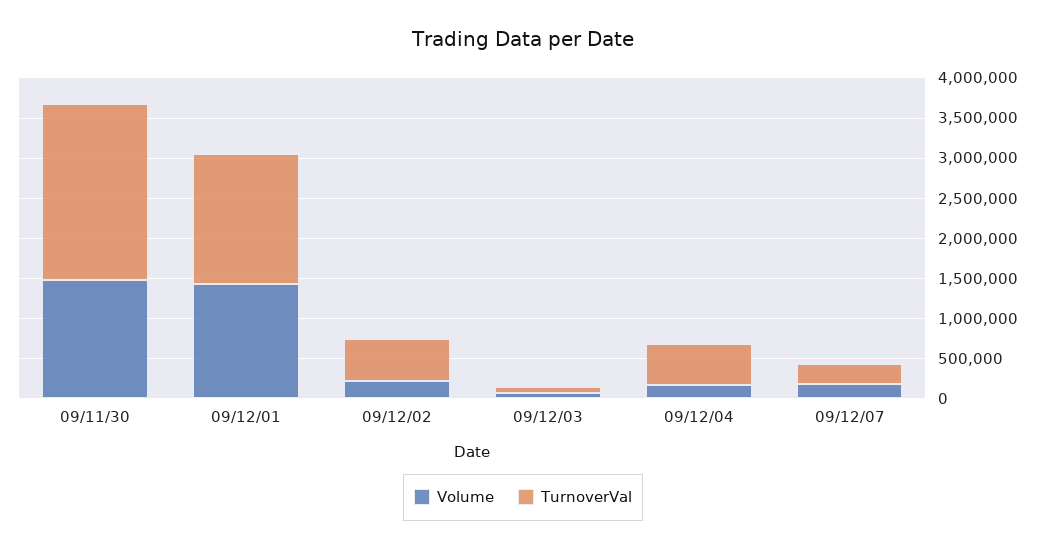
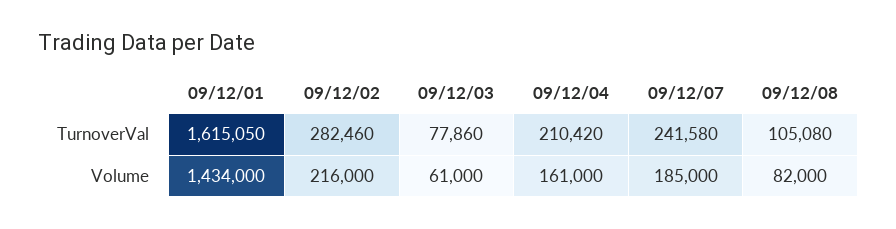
Volume, 09/11/30: 1500000 -> none
TurnoverVal, 09/11/30: 2200000 -> none
TurnoverVal, 09/12/02: 500000 -> 282460
TurnoverVal, 09/12/04: 500000 -> 210420
TurnoverVal, 09/12/08: none -> 105080
Volume, 09/12/08: none -> 82000

